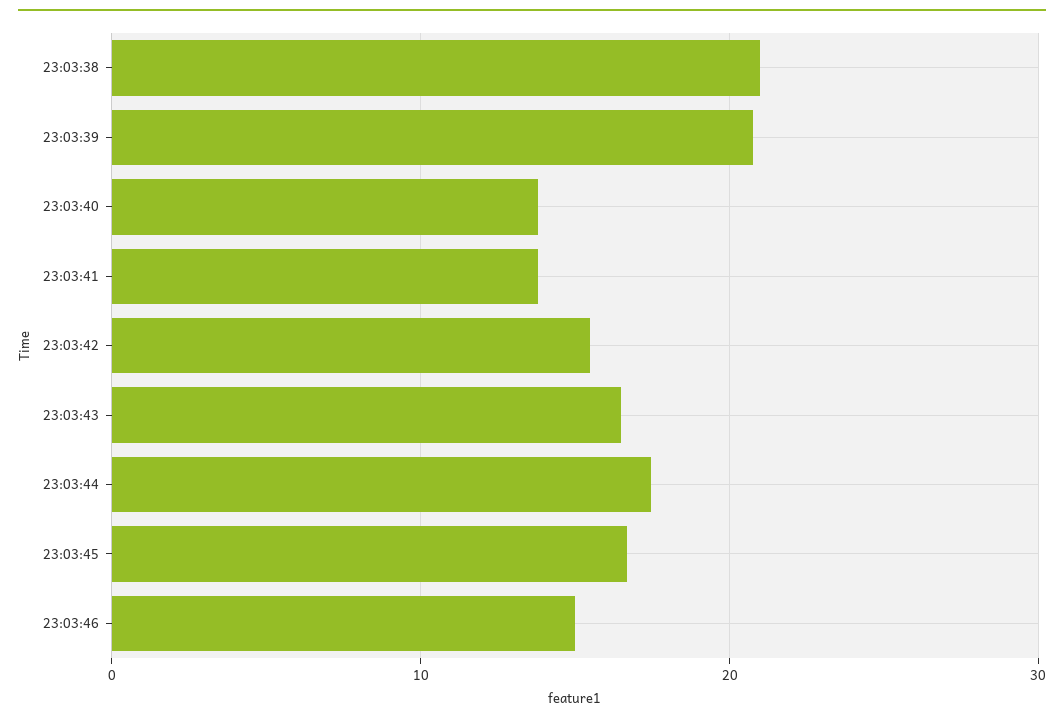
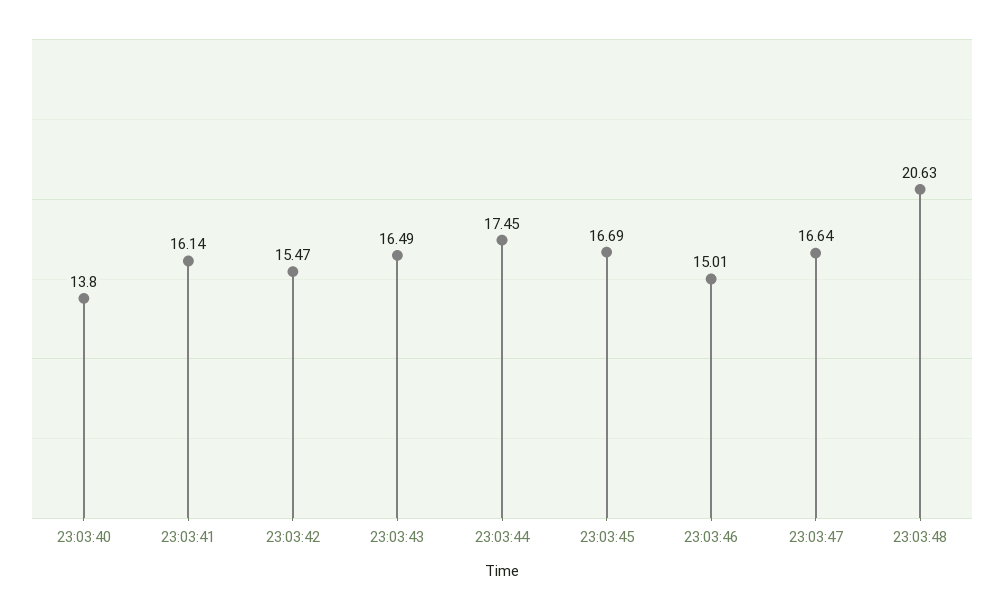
23:03:38: 21 -> none
23:03:39: 21 -> none
23:03:41: 14 -> 16.14
23:03:47: none -> 16.64
23:03:48: none -> 20.63

